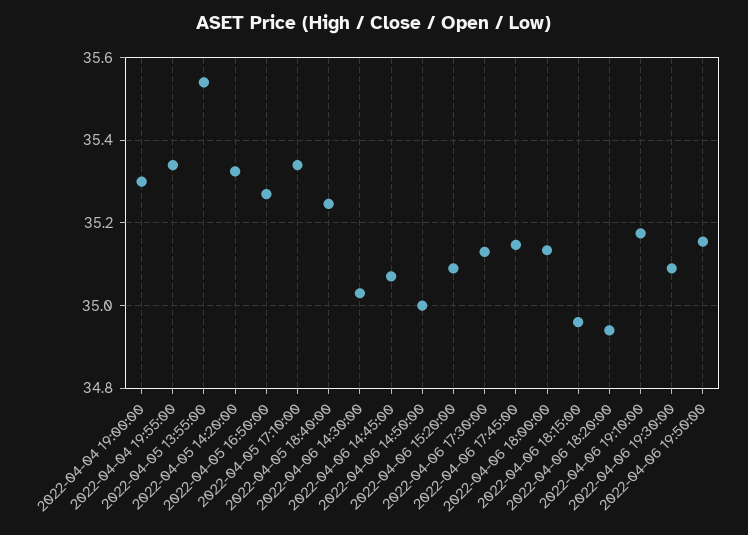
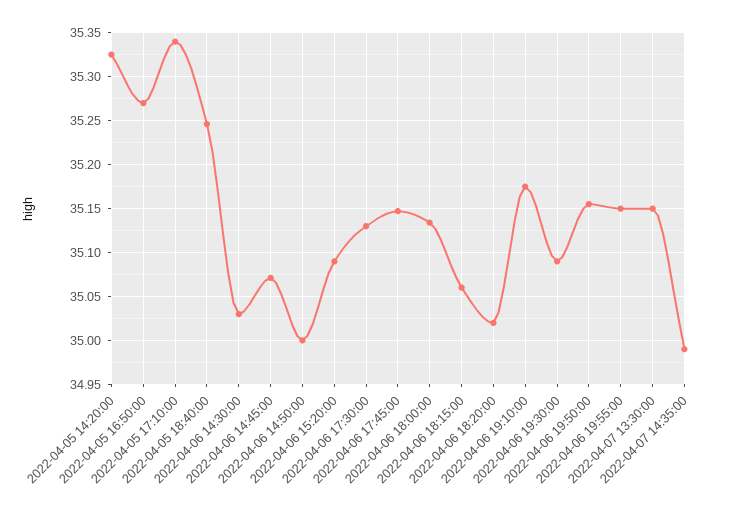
2022-04-04 19:00:00: 35.3 -> none
2022-04-04 19:55:00: 35.34 -> none
2022-04-05 13:55:00: 35.54 -> none
2022-04-06 18:15:00: 34.96 -> 35.06
2022-04-06 18:20:00: 34.94 -> 35.02
2022-04-06 19:55:00: none -> 35.15
2022-04-07 13:30:00: none -> 35.15
2022-04-07 14:35:00: none -> 34.99

